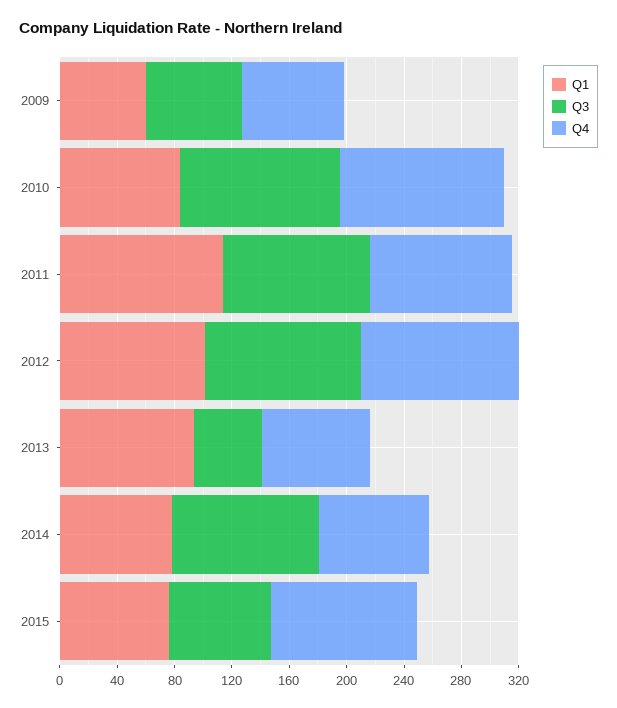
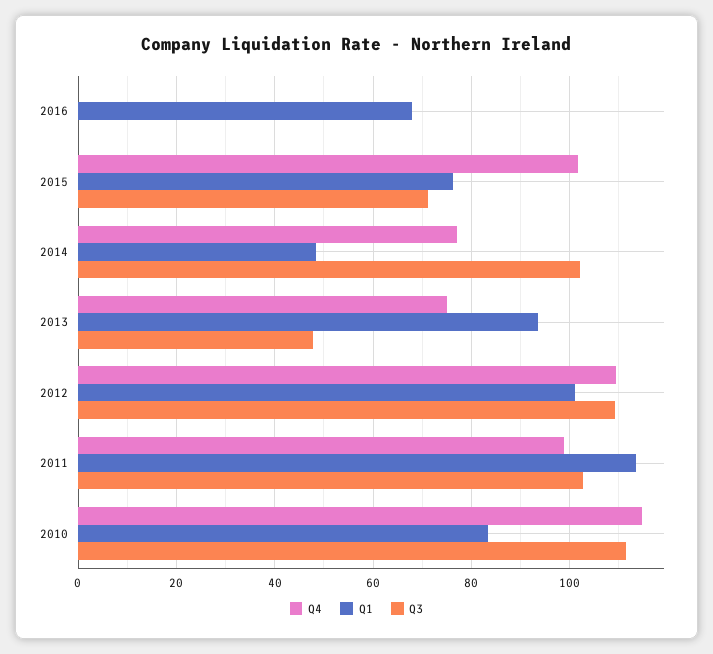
Q1, 2009: 60 -> none
Q3, 2009: 70 -> none
Q4, 2009: 70 -> none
Q1, 2014: 80 -> 48
Q4, 2016: none -> 0
Q1, 2016: none -> 68
Q3, 2016: none -> 0

